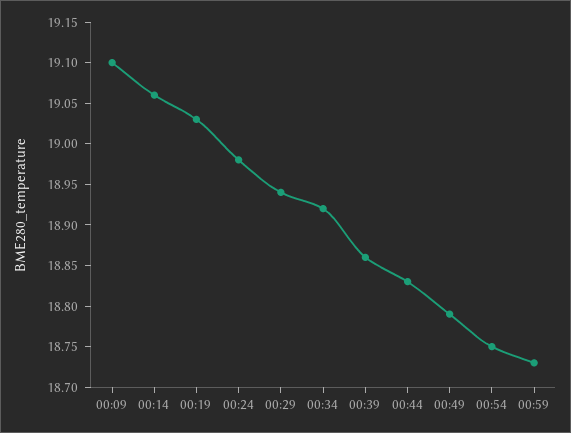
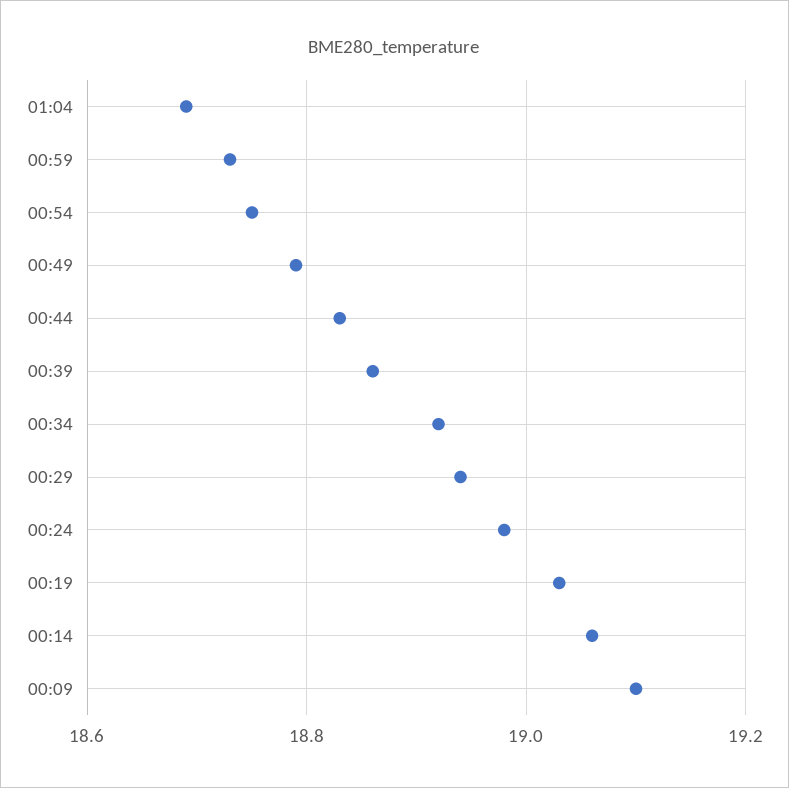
01:04: none -> 18.7

